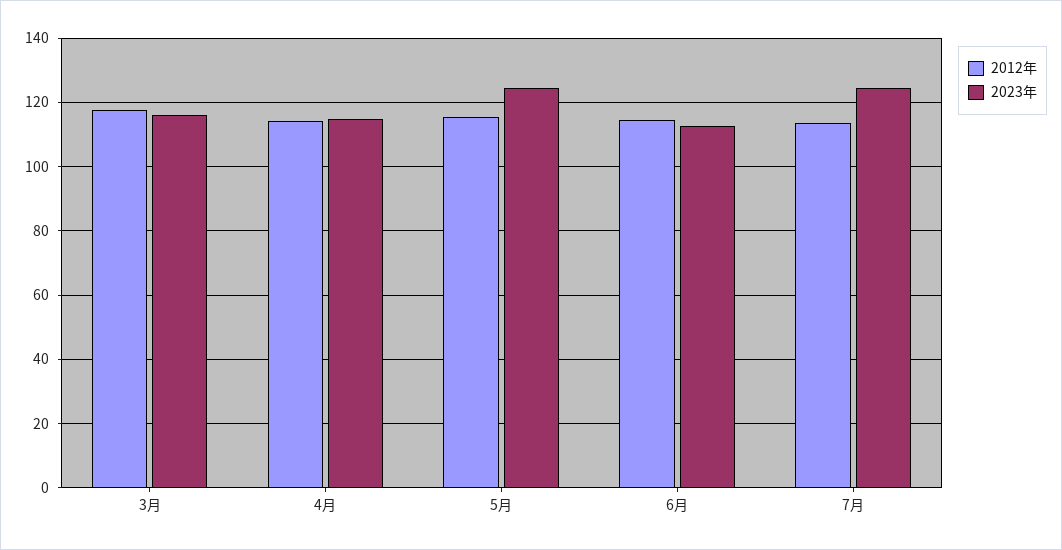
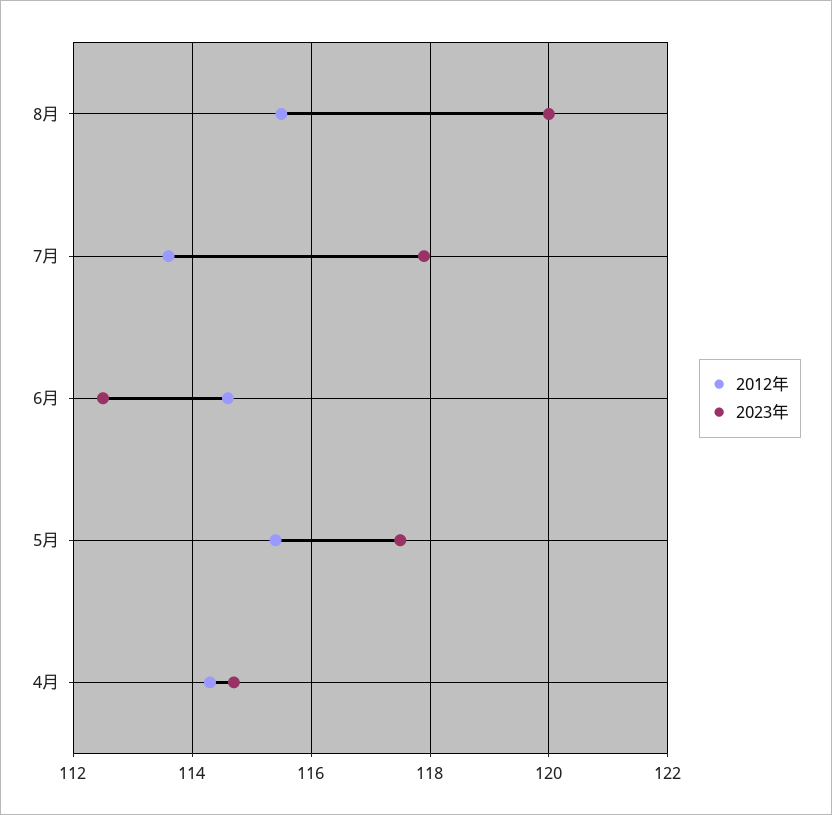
2012年, 3月: 118 -> none
2023年, 3月: 116 -> none
2023年, 5月: 124 -> 117.5
2023年, 7月: 124 -> 118
2012年, 8月: none -> 115.5
2023年, 8月: none -> 120

